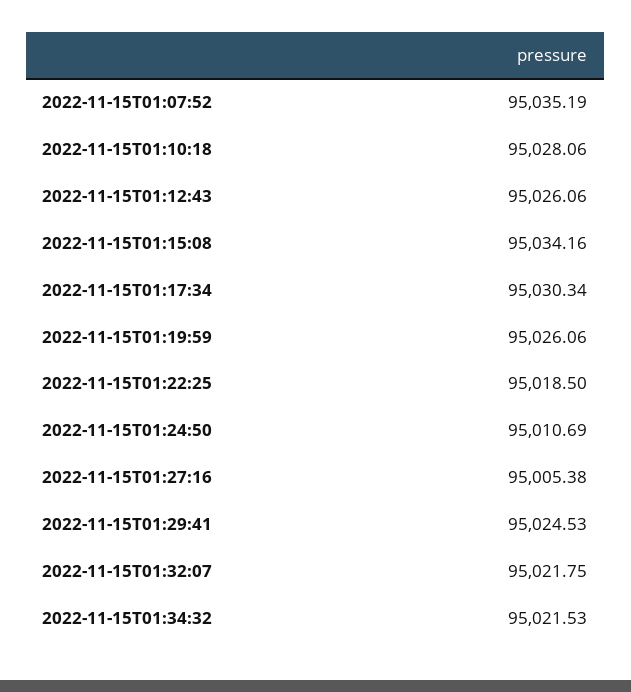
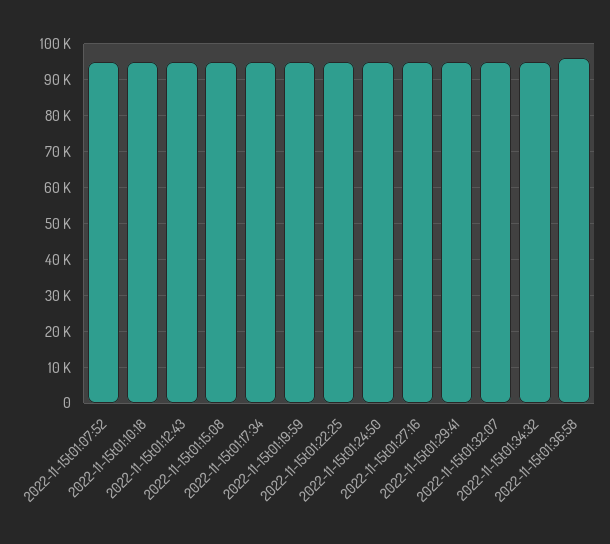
2022-11-15t01:36:58: none -> 96000

